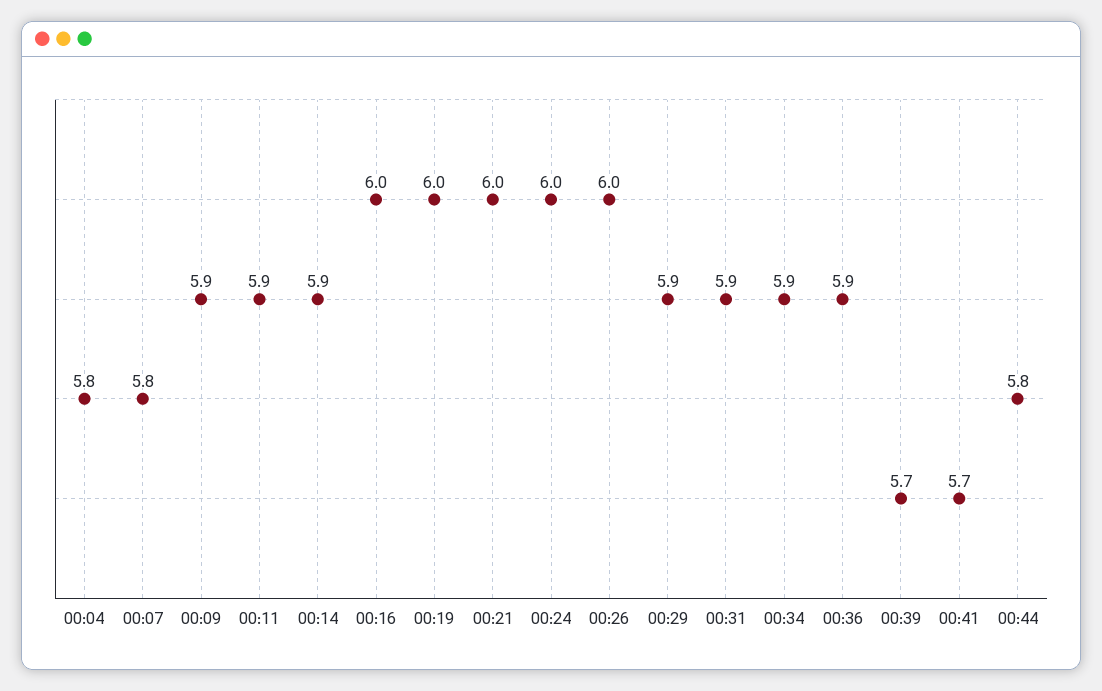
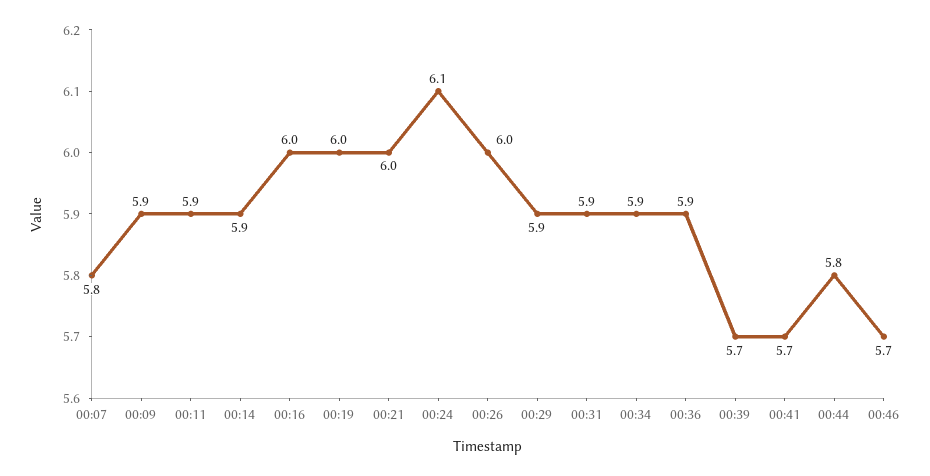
00:04: 5.8 -> none
00:24: 6 -> 6.1
00:46: none -> 5.7

